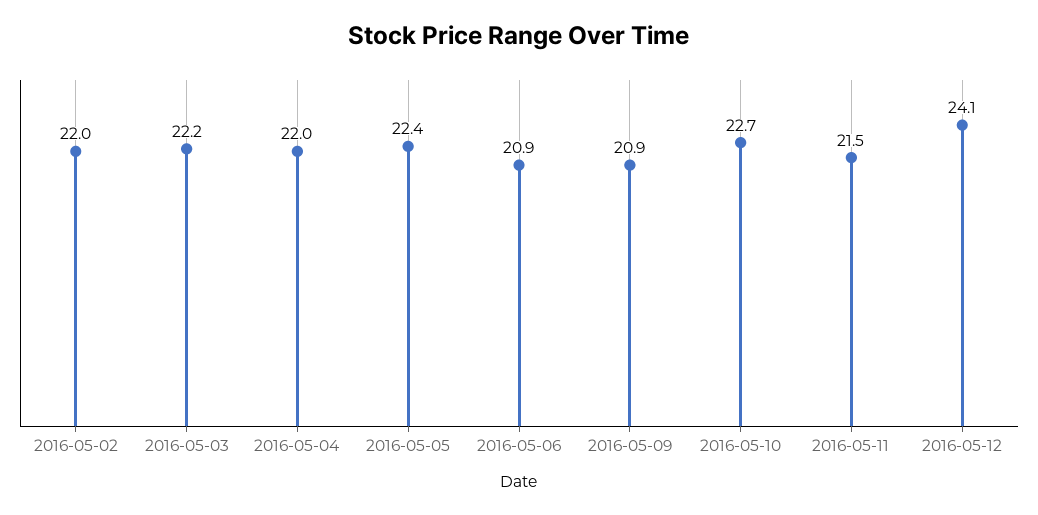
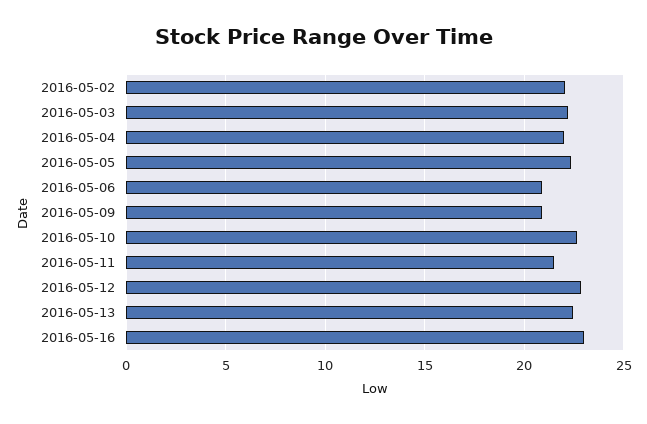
2016-05-12: 24.1 -> 23
2016-05-13: none -> 22.5
2016-05-16: none -> 23

